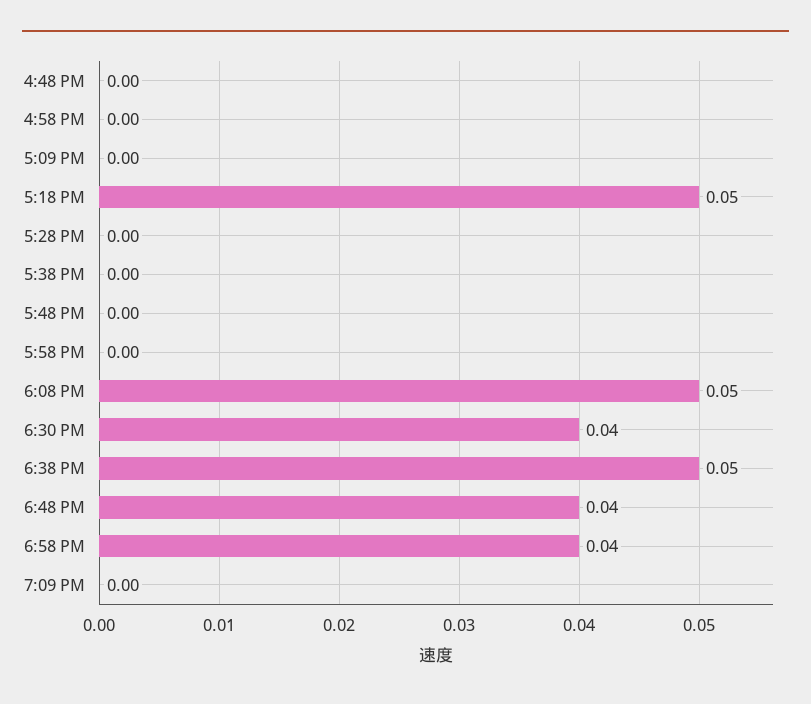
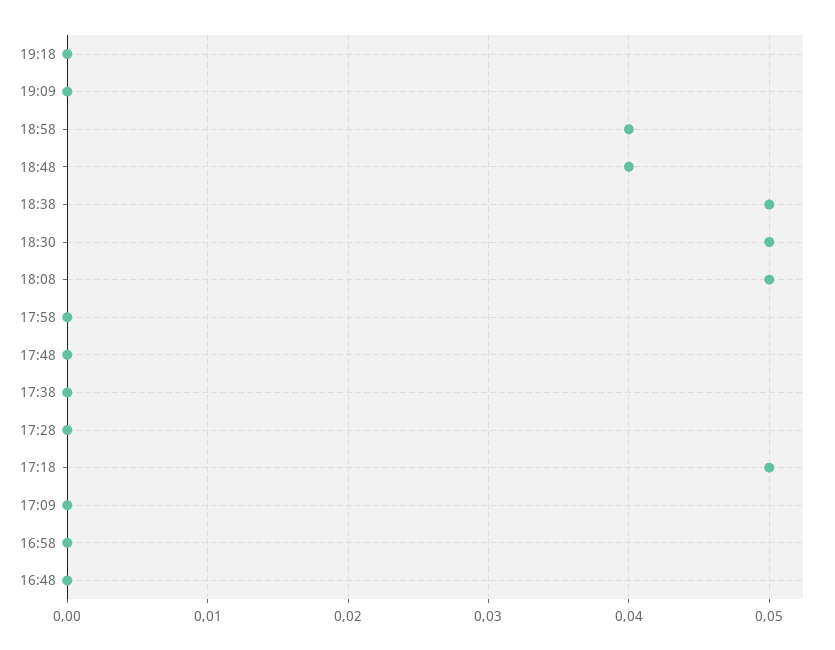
6:30 PM: 0.04 -> 0.05
19:18: none -> 0

